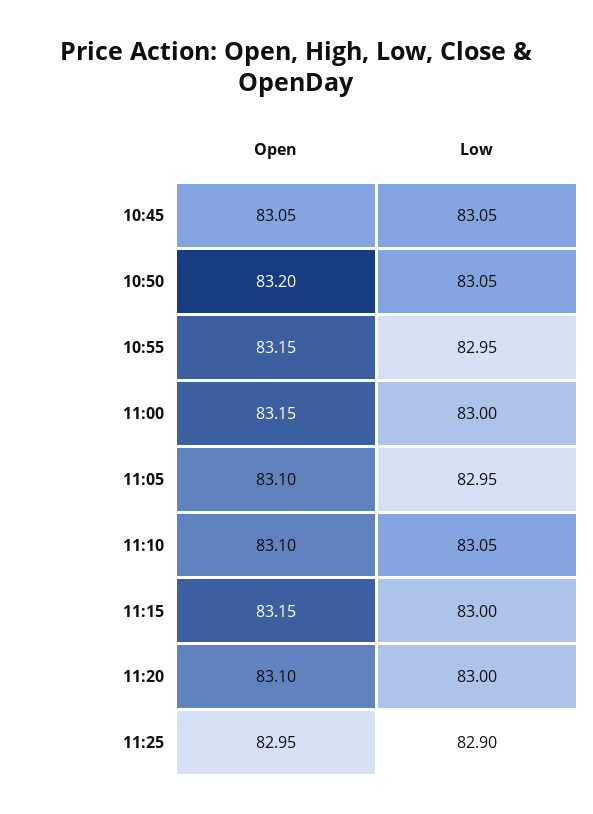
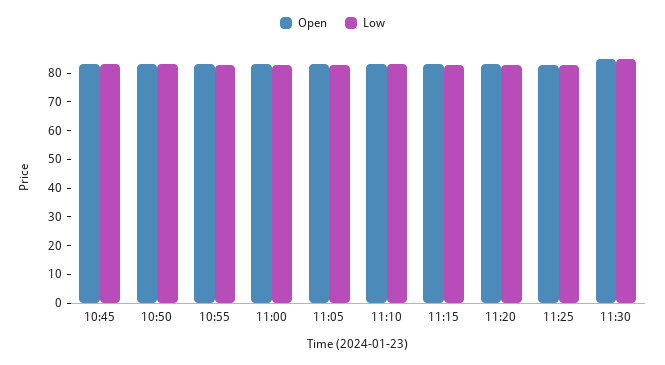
Open, 11:30: none -> 85
Low, 11:30: none -> 85

